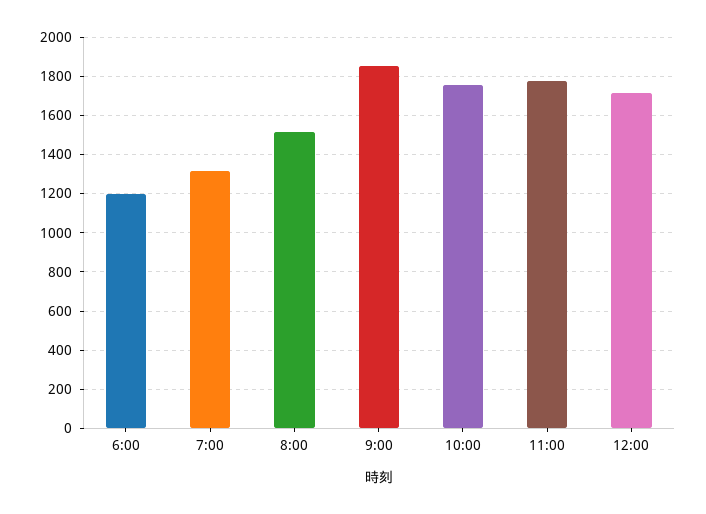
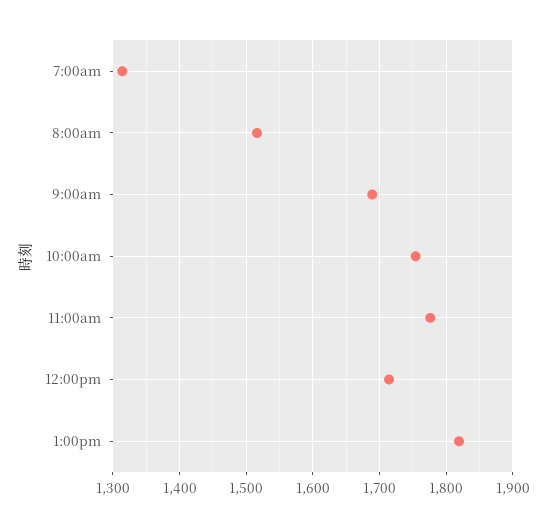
6:00: 1200 -> none
9:00: 1850 -> 1690
1:00pm: none -> 1820

